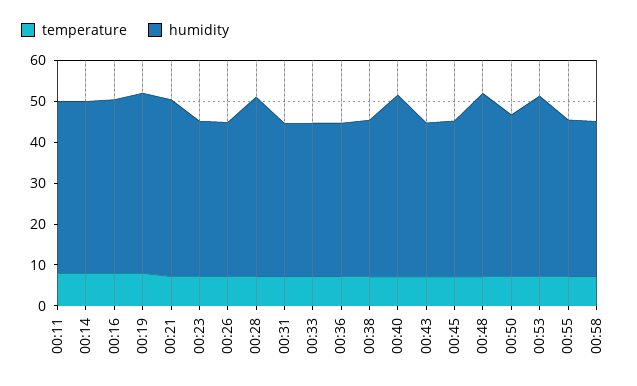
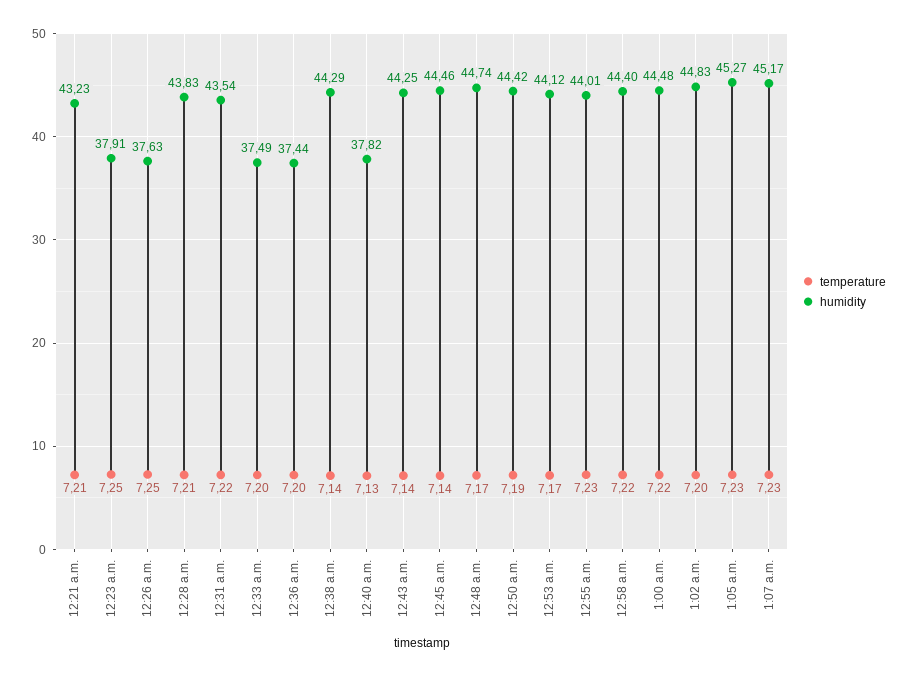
temperature, 00:11: 8 -> none
humidity, 00:11: 42 -> none
temperature, 00:14: 8 -> none
humidity, 00:14: 42 -> none
temperature, 00:16: 8 -> none
humidity, 00:16: 42 -> none
temperature, 00:19: 8 -> none
humidity, 00:19: 44 -> none
humidity, 00:31: 38 -> 43.54
humidity, 00:38: 38 -> 44.29
humidity, 00:40: 44 -> 37.82
humidity, 00:43: 38 -> 44.25
humidity, 00:45: 38 -> 44.46
humidity, 00:50: 40 -> 44.42
humidity, 00:55: 38 -> 44.01
humidity, 00:58: 38 -> 44.4
temperature, 1:00 a.m.: none -> 7.22
humidity, 1:00 a.m.: none -> 44.48
temperature, 1:02 a.m.: none -> 7.2
humidity, 1:02 a.m.: none -> 44.83
temperature, 1:05 a.m.: none -> 7.23
humidity, 1:05 a.m.: none -> 45.27
temperature, 1:07 a.m.: none -> 7.23
humidity, 1:07 a.m.: none -> 45.17

